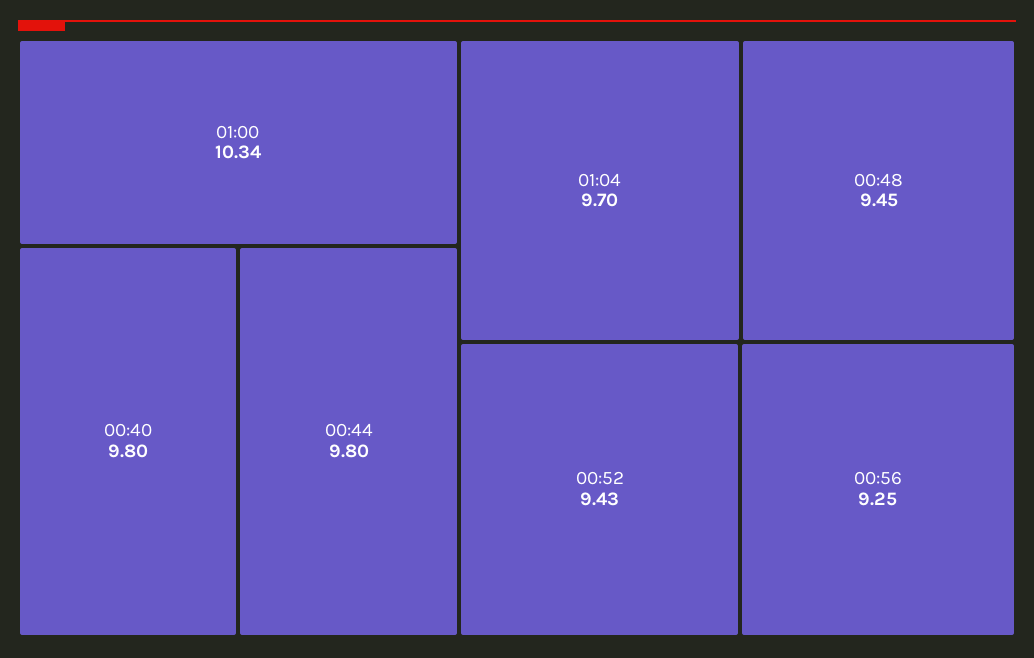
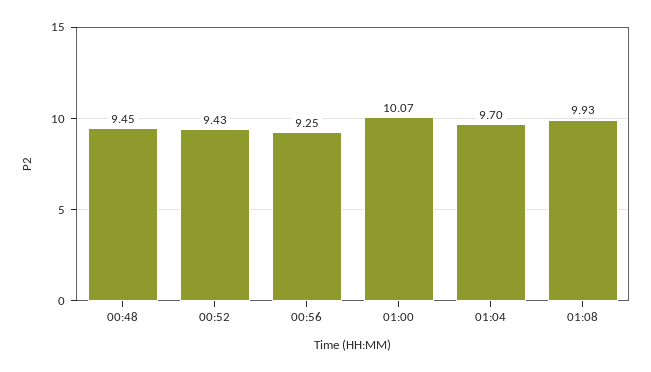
01:00: 10.34 -> 10.07
00:40: 9.8 -> none
00:44: 9.8 -> none
01:08: none -> 9.93

